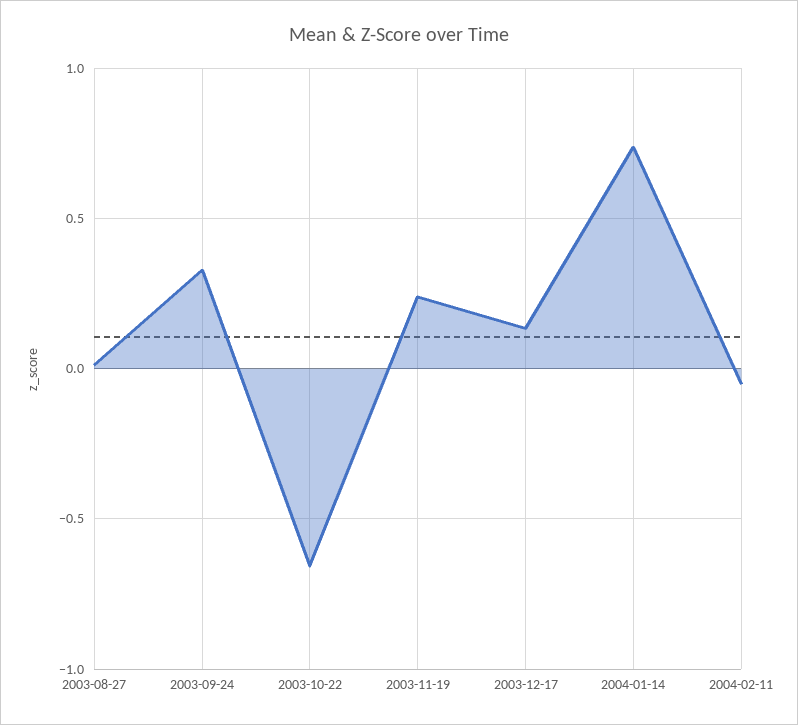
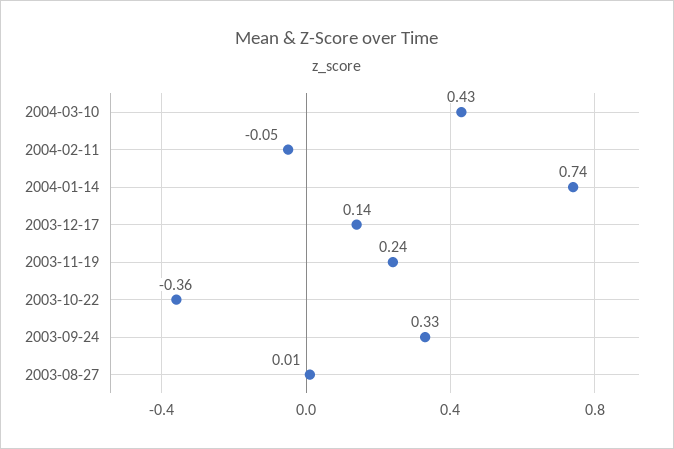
2003-10-22: -0.65 -> -0.36
2004-03-10: none -> 0.43

